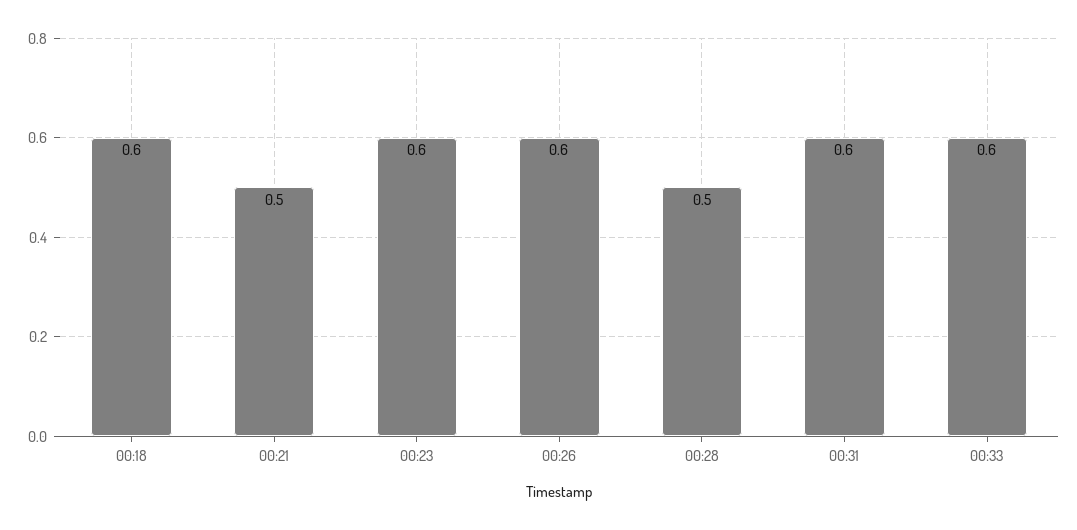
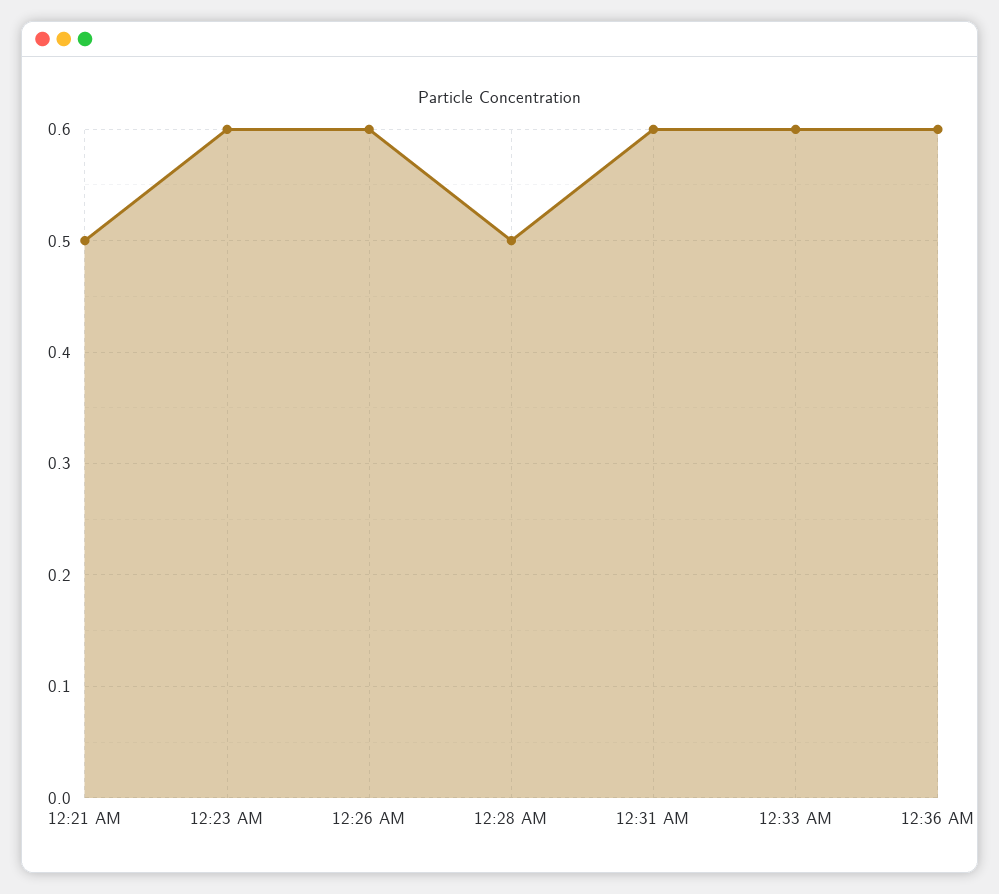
00:18: 0.6 -> none
12:36 AM: none -> 0.6

